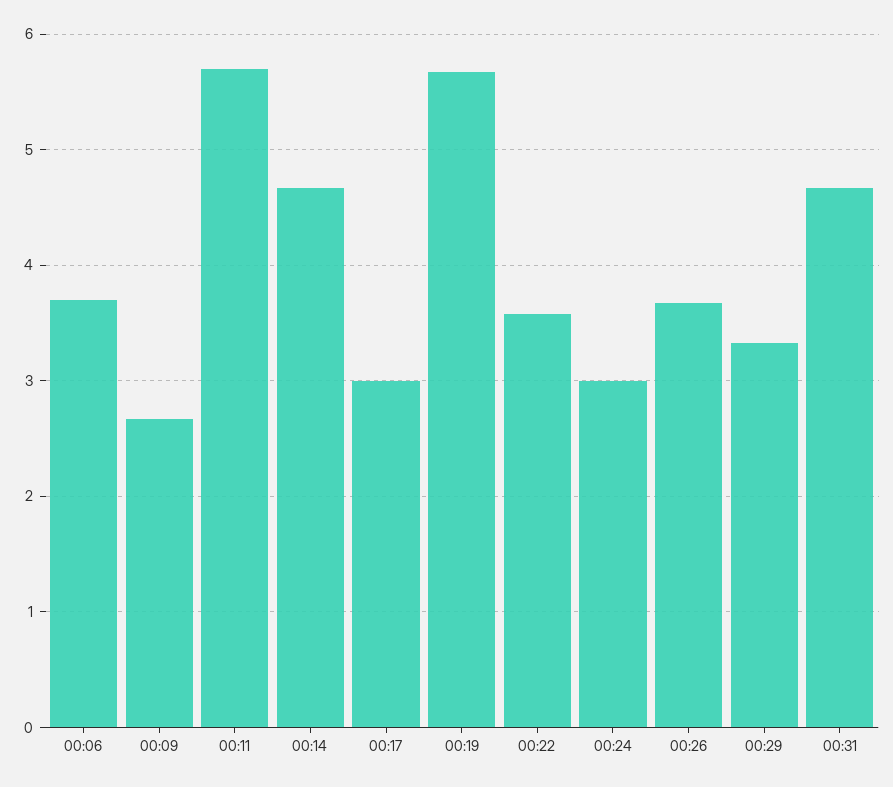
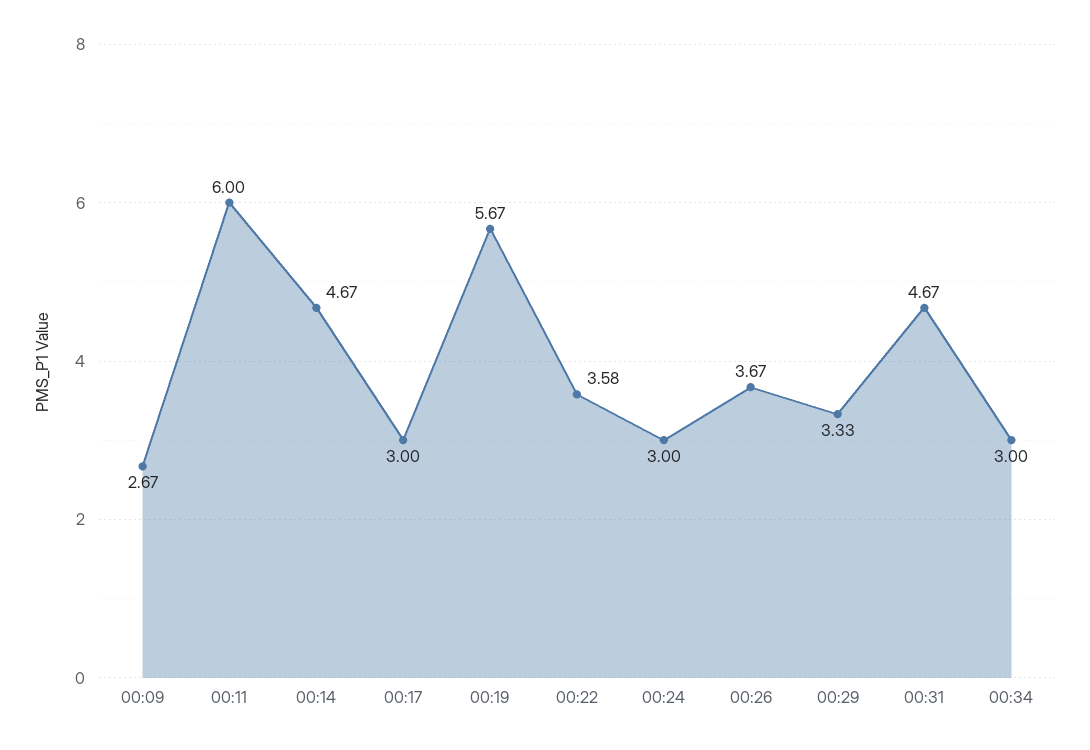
00:06: 3.7 -> none
00:11: 5.7 -> 6
00:34: none -> 3

